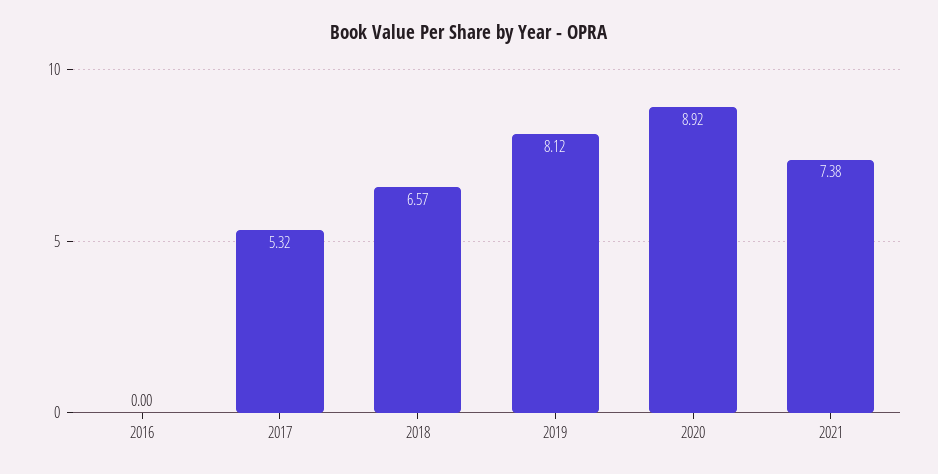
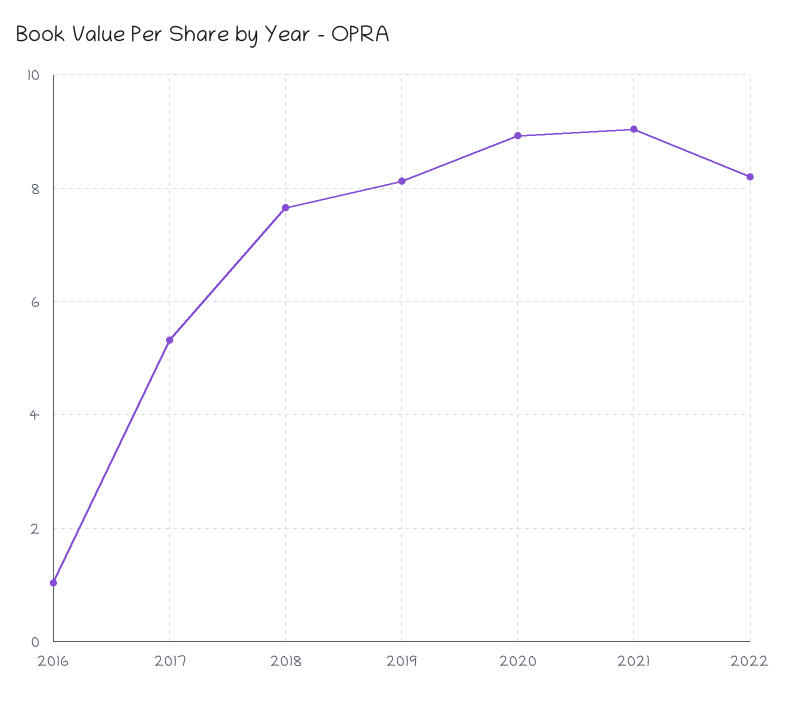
2016: 0 -> 1
2018: 6.57 -> 7.6
2021: 7.38 -> 9
2022: none -> 8.2

